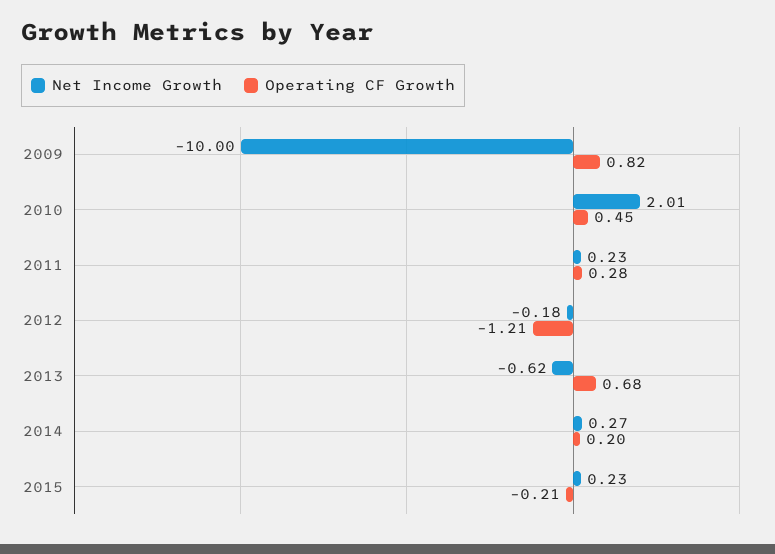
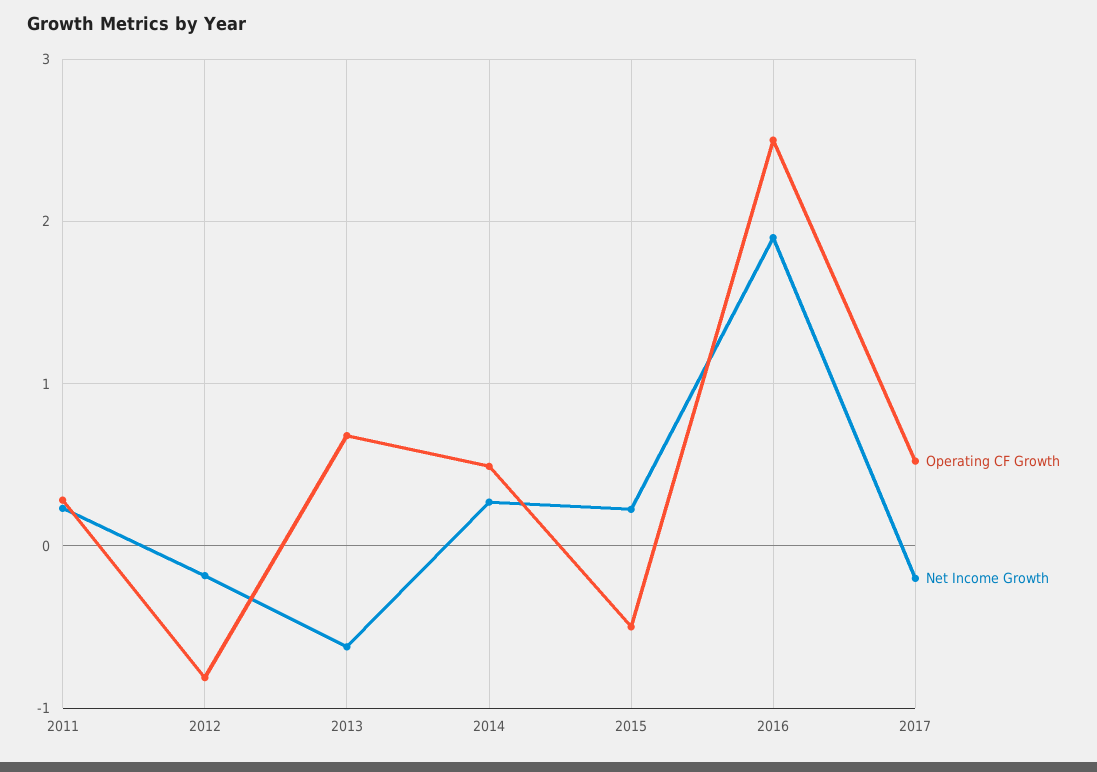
Net Income Growth, 2009: -10 -> none
Operating CF Growth, 2009: 0.82 -> none
Net Income Growth, 2010: 2.01 -> none
Operating CF Growth, 2010: 0.45 -> none
Operating CF Growth, 2012: -1.21 -> -0.8
Operating CF Growth, 2014: 0.2 -> 0.5
Operating CF Growth, 2015: -0.21 -> -0.5
Operating CF Growth, 2016: none -> 2.5
Net Income Growth, 2016: none -> 1.9
Operating CF Growth, 2017: none -> 0.5
Net Income Growth, 2017: none -> -0.2

